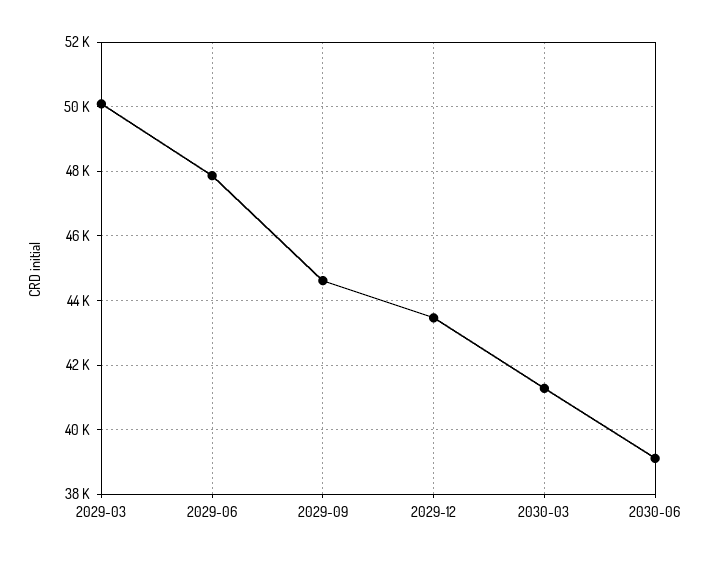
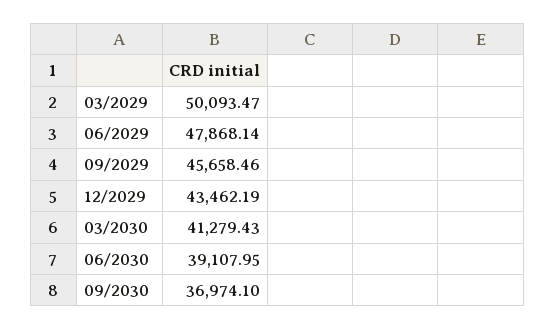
2029-09: 44600 -> 45658.46
09/2030: none -> 36974.1

